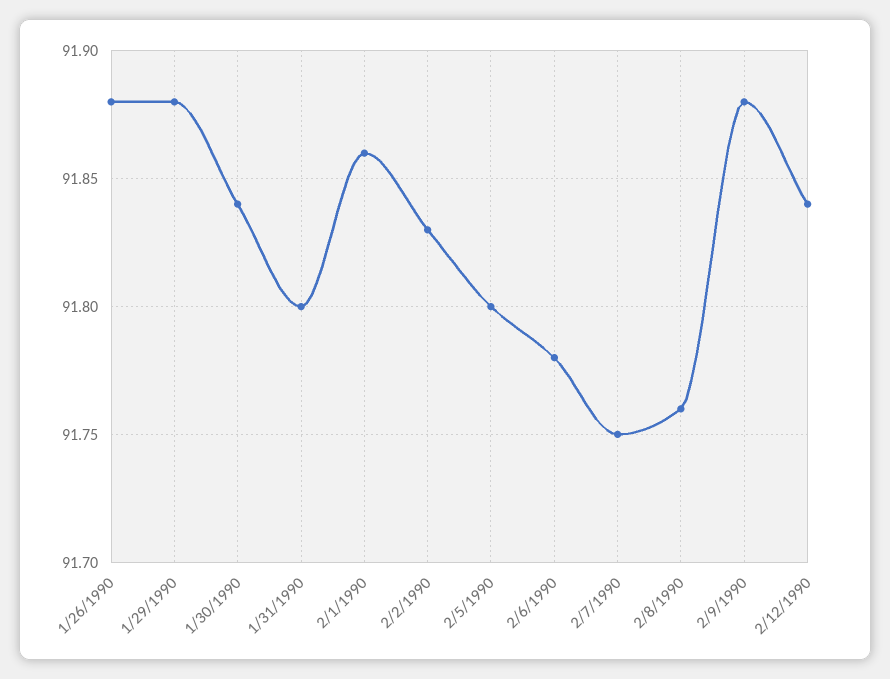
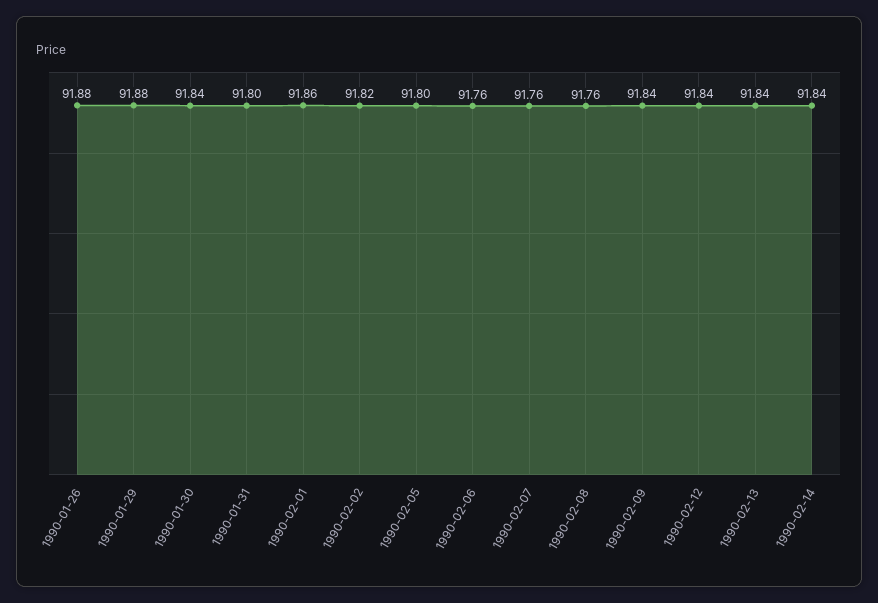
2/2/1990: 91.83 -> 91.82
2/6/1990: 91.78 -> 91.76
2/7/1990: 91.75 -> 91.76
2/9/1990: 91.88 -> 91.84
1990-02-13: none -> 91.84
1990-02-14: none -> 91.84

